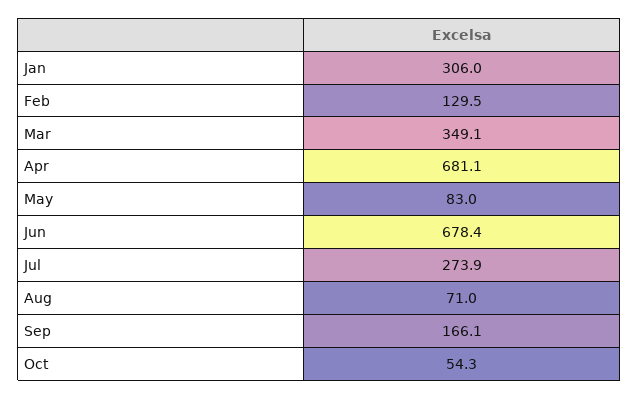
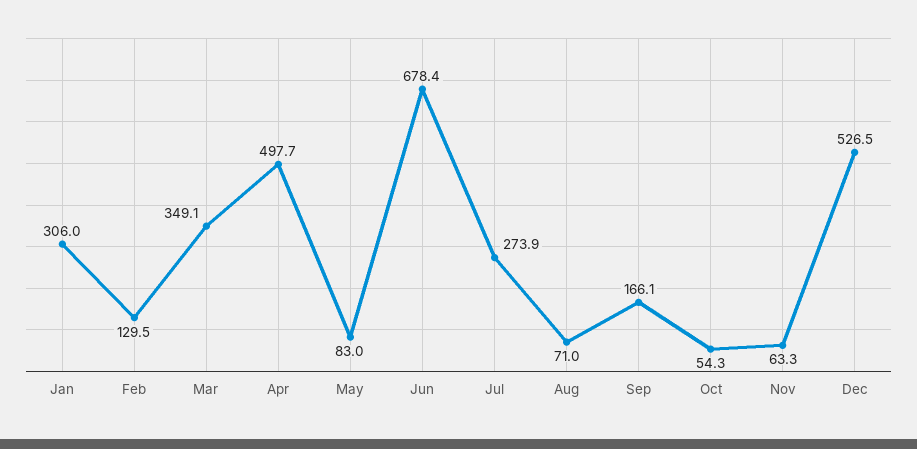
Apr: 681.1 -> 497.7
Nov: none -> 63.3
Dec: none -> 526.5

